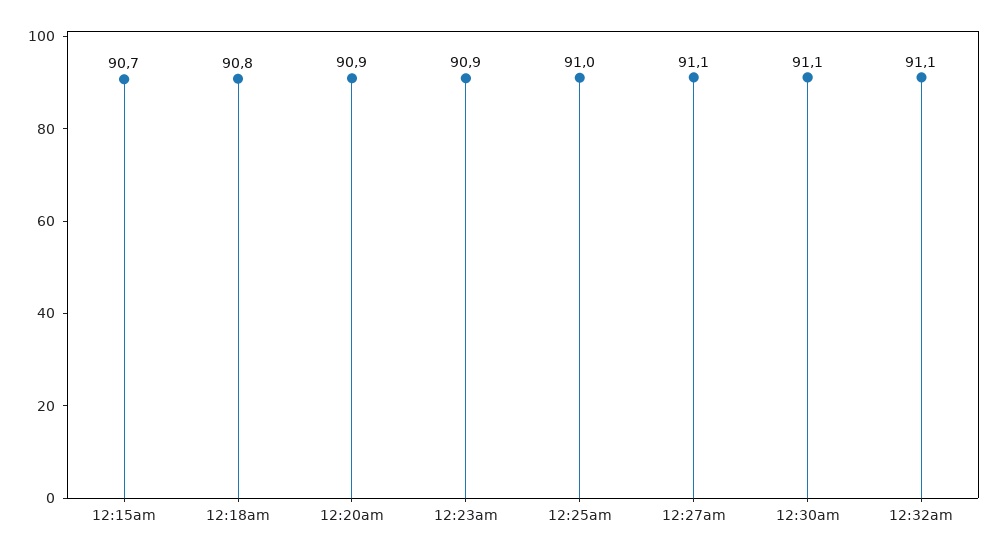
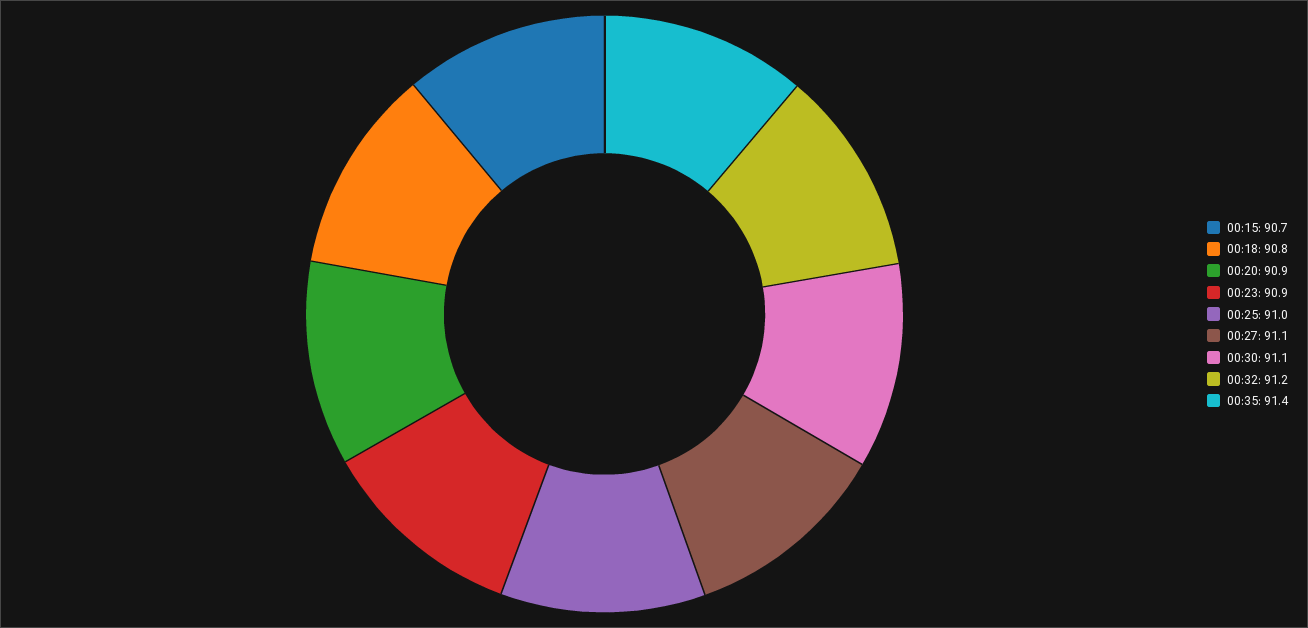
12:32am: 91.1 -> 91.2
00:35: none -> 91.4

